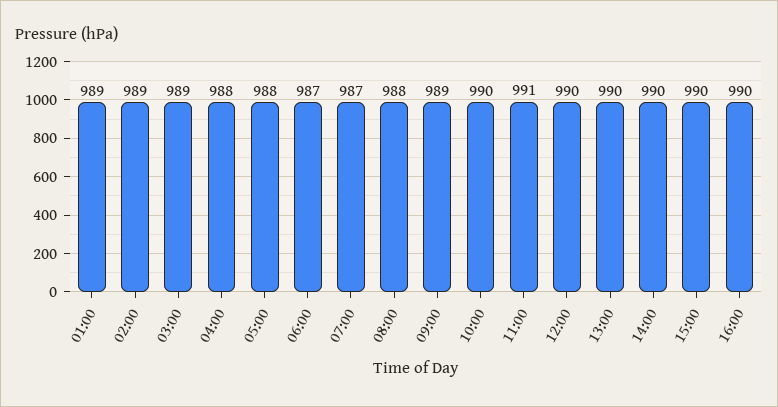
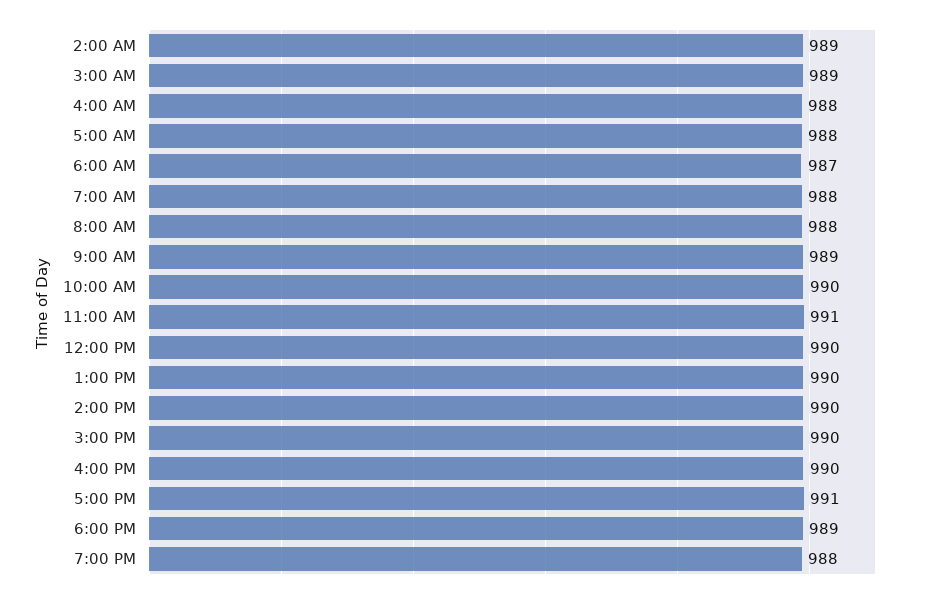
01:00: 989 -> none
07:00: 987 -> 988
5:00 PM: none -> 991
6:00 PM: none -> 989
7:00 PM: none -> 988

